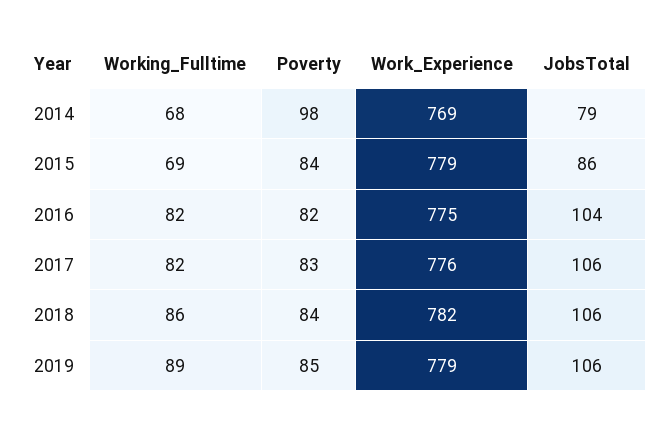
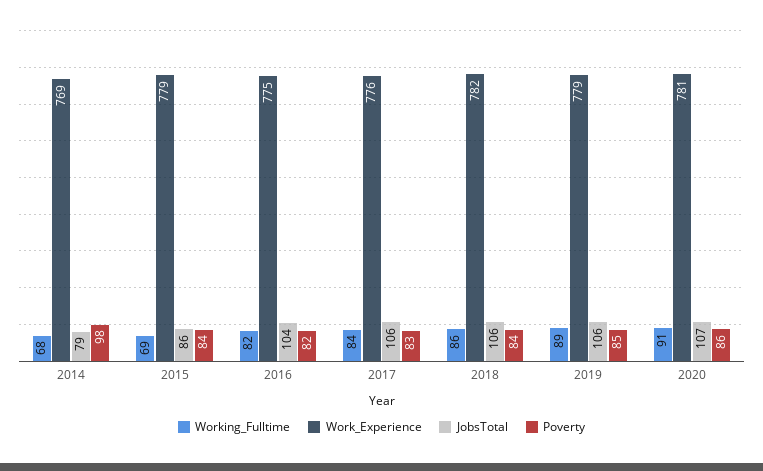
Working_Fulltime, 2017: 82 -> 84
Working_Fulltime, 2020: none -> 91
Work_Experience, 2020: none -> 781
JobsTotal, 2020: none -> 107
Poverty, 2020: none -> 86

